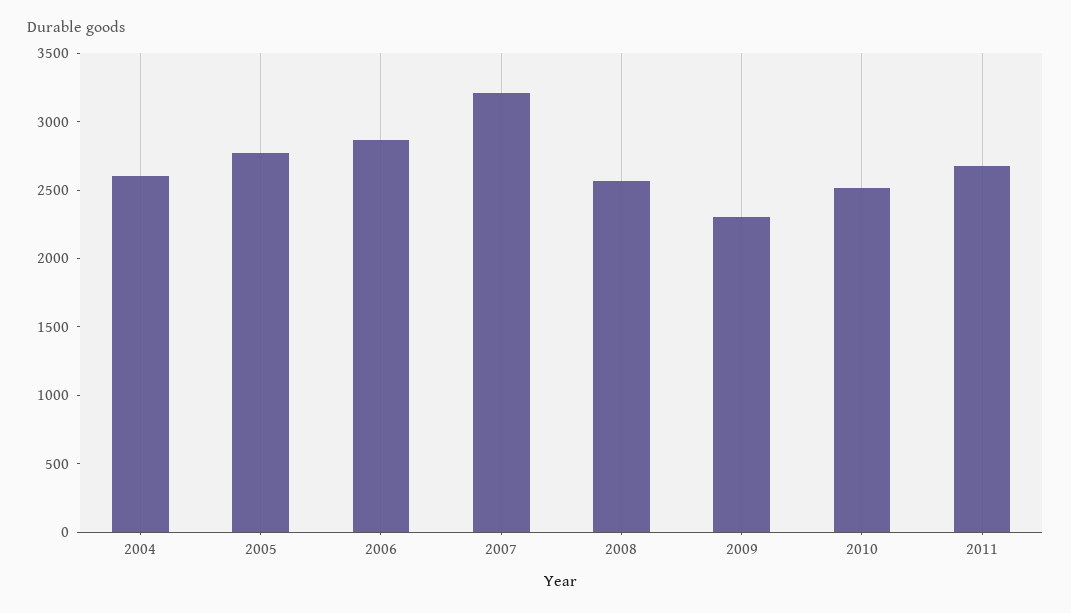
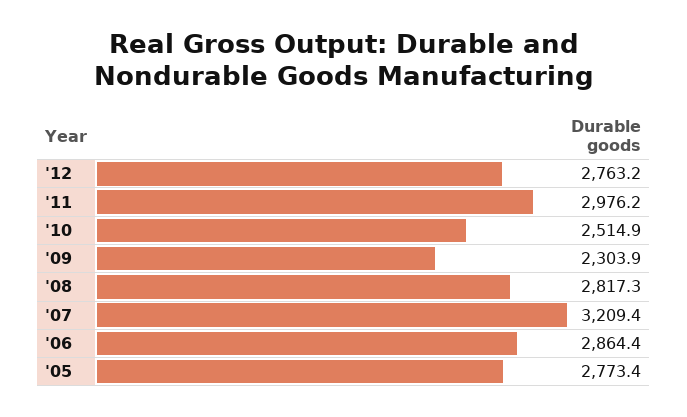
2004: 2600 -> none
2008: 2600 -> 2817.3
2011: 2700 -> 2976.2
'12: none -> 2763.2

